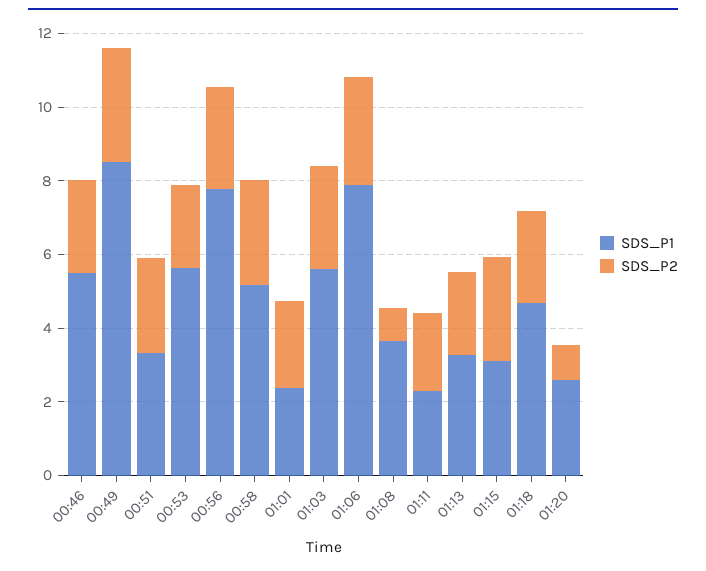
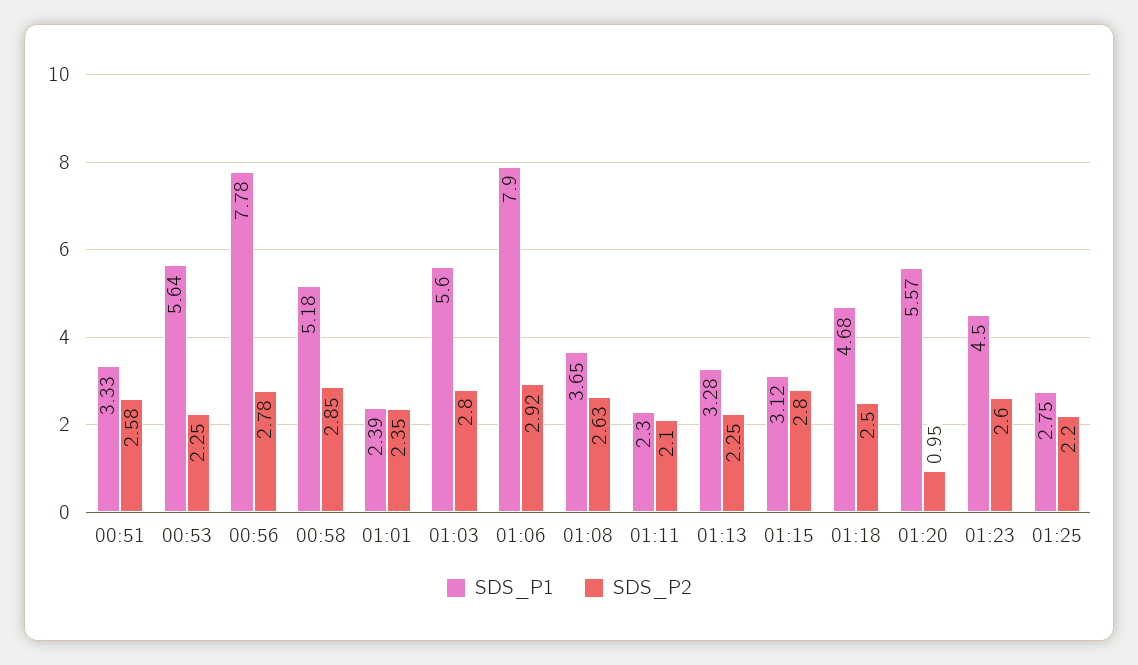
SDS_P1, 00:46: 5.5 -> none
SDS_P2, 00:46: 2.5 -> none
SDS_P1, 00:49: 8.5 -> none
SDS_P2, 00:49: 3 -> none
SDS_P2, 01:08: 1 -> 2.63
SDS_P1, 01:20: 2.5 -> 5.57
SDS_P1, 01:23: none -> 4.5
SDS_P2, 01:23: none -> 2.6
SDS_P1, 01:25: none -> 2.75
SDS_P2, 01:25: none -> 2.2

